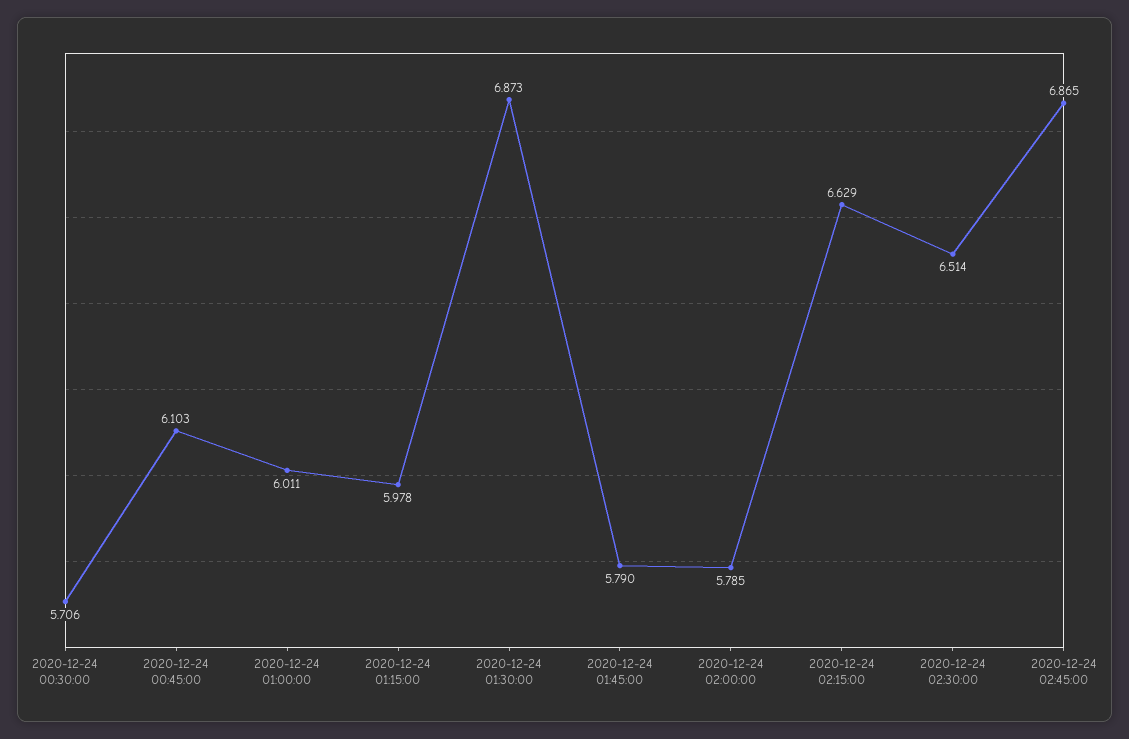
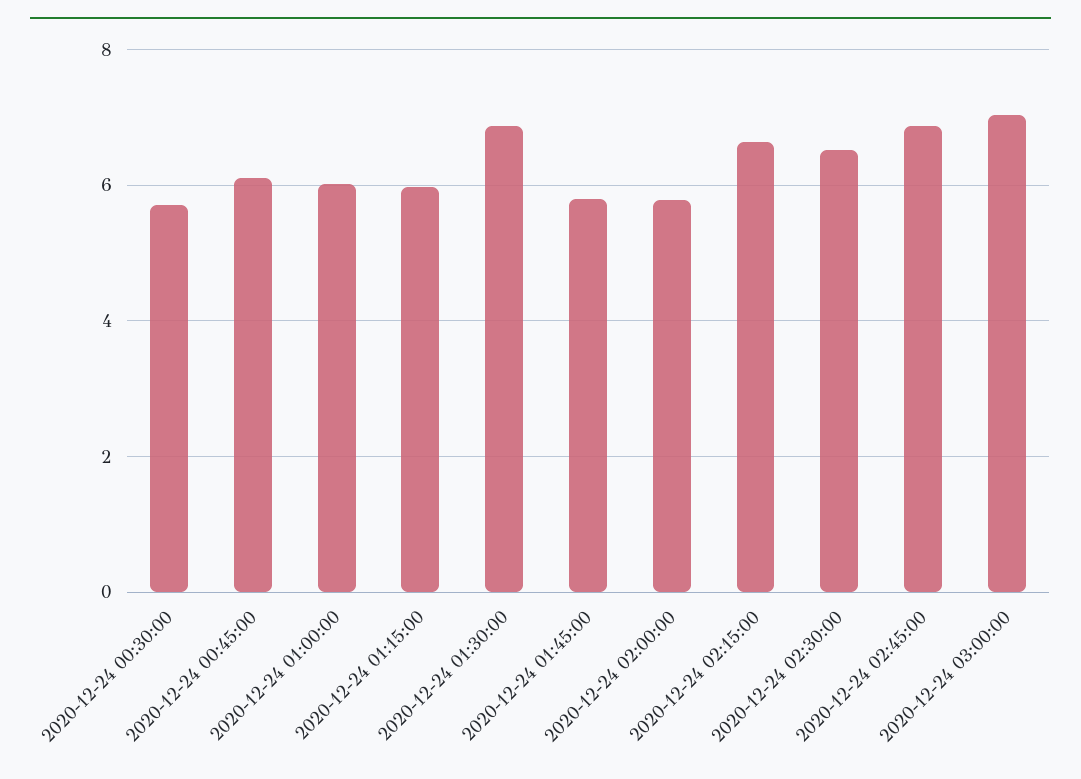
2020-12-24 03:00:00: none -> 7

